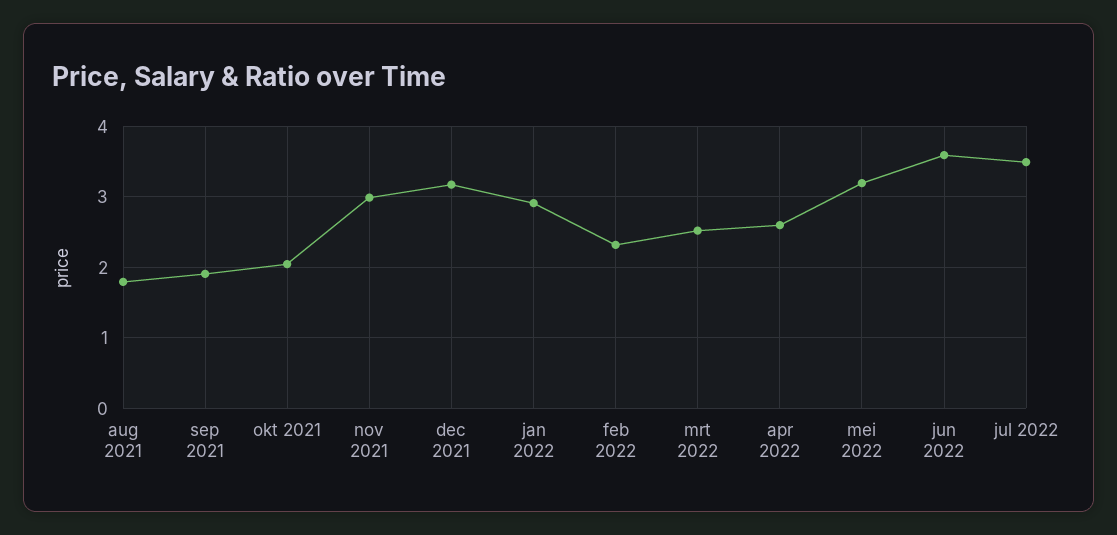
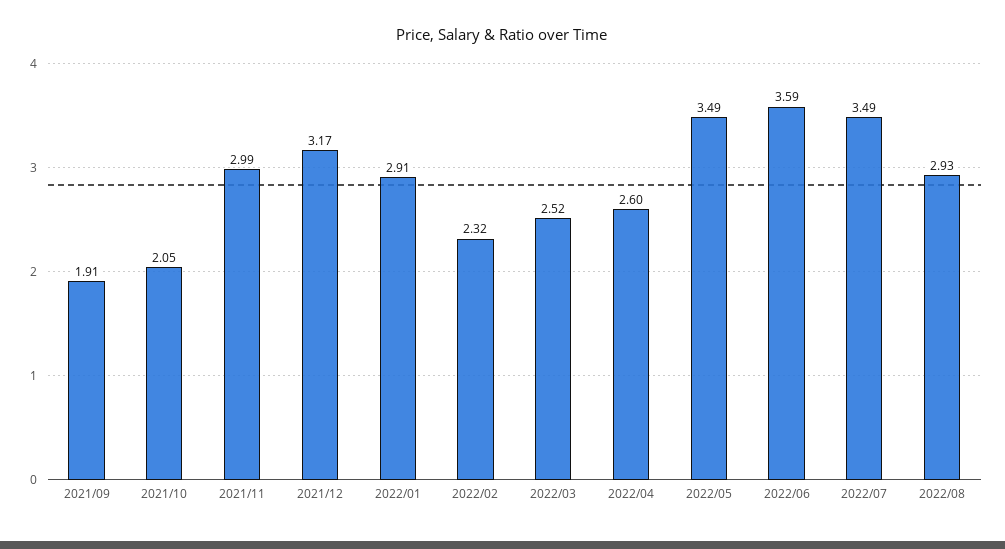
aug 2021: 1.8 -> none
mei 2022: 3.2 -> 3.49
2022/08: none -> 2.93

